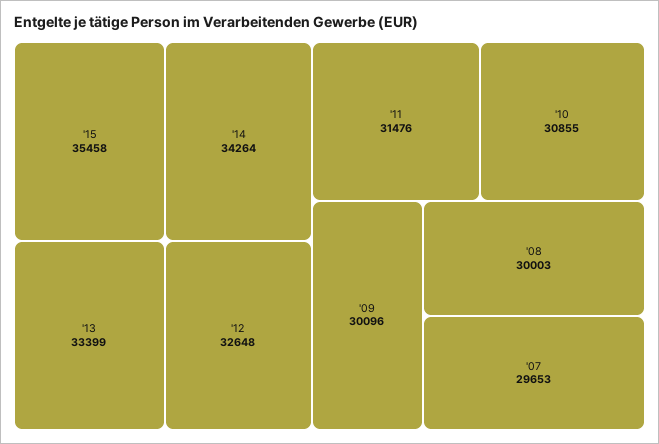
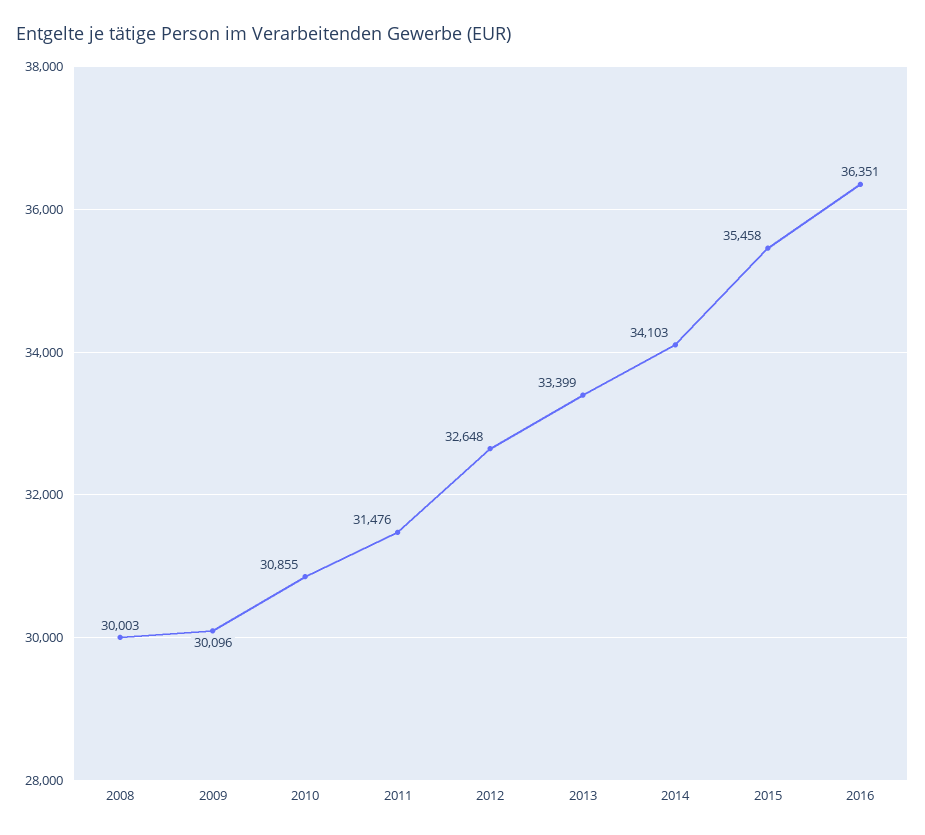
'14: 34264 -> 34103
'07: 29653 -> none
2016: none -> 36351

